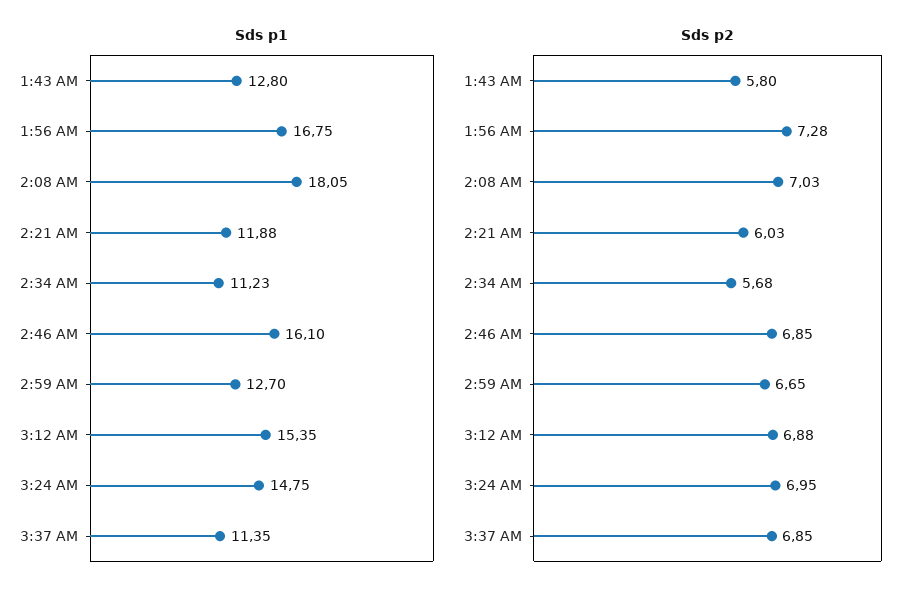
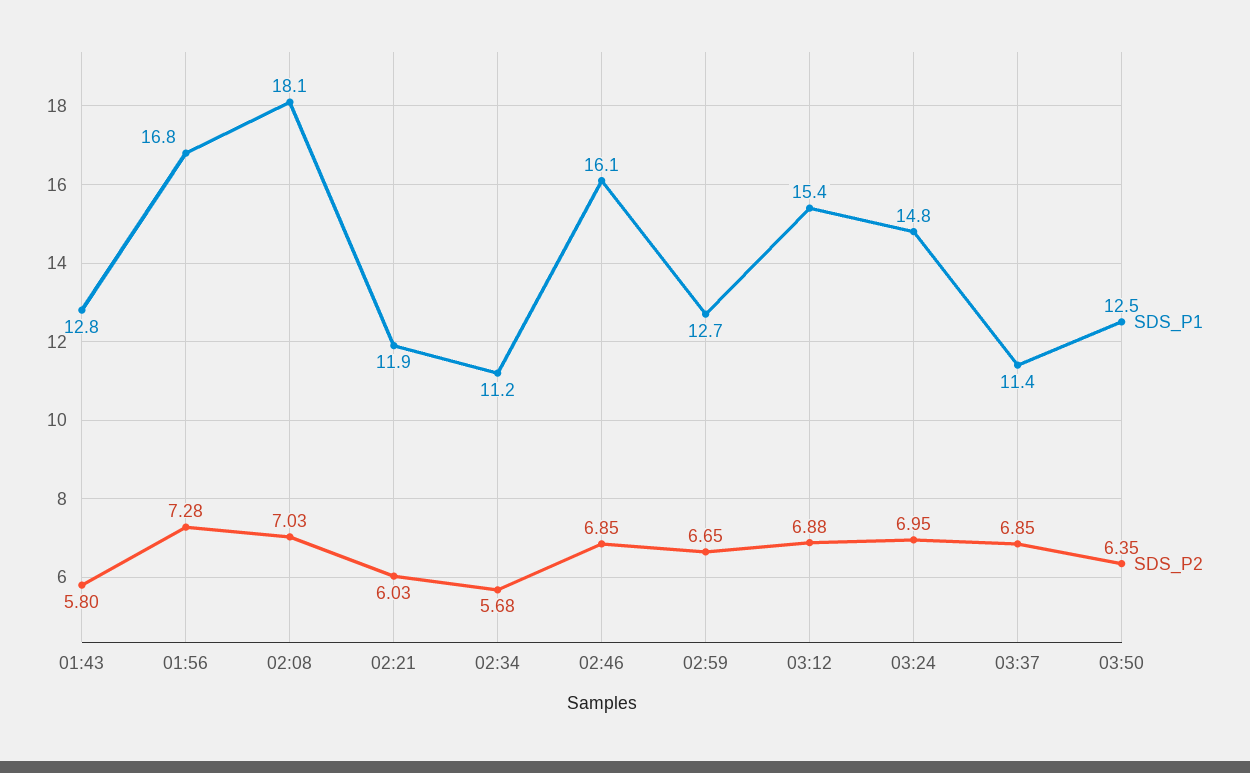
Sds p1, 03:50: none -> 12.5
Sds p2, 03:50: none -> 6.35

